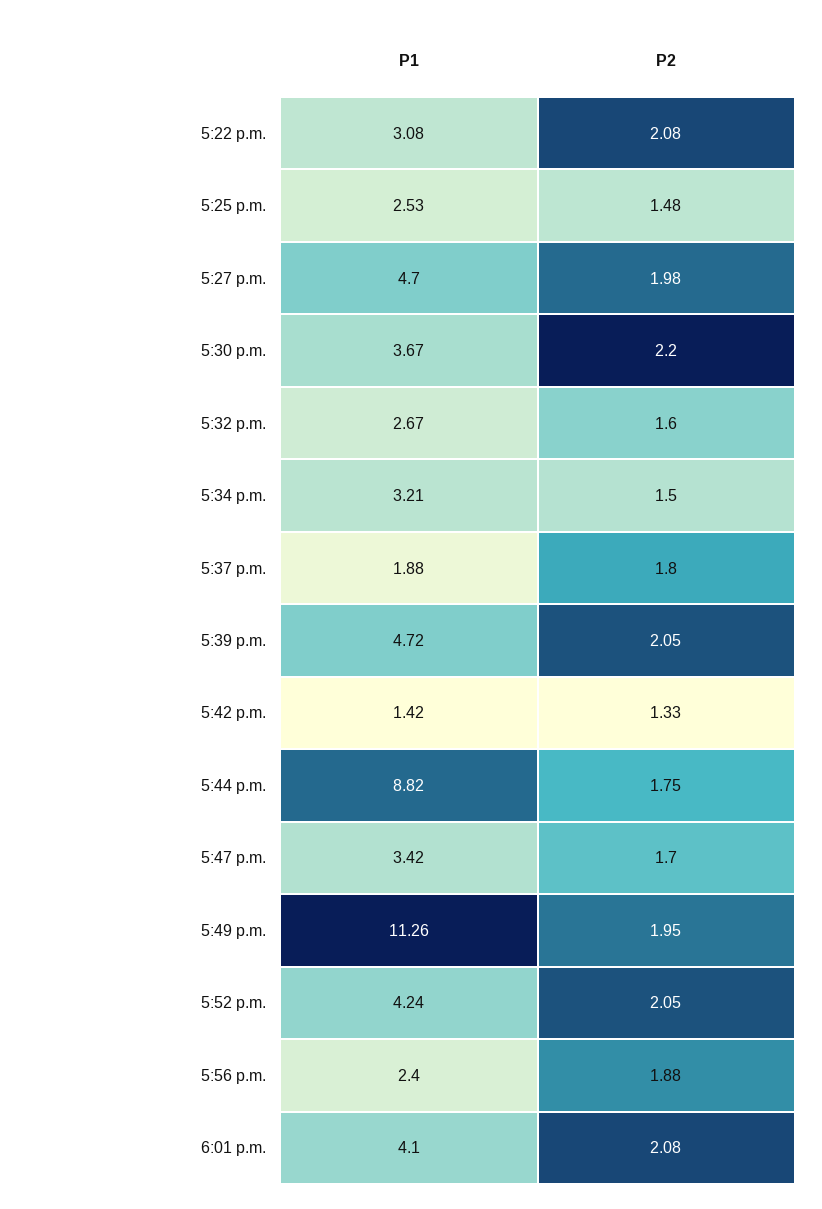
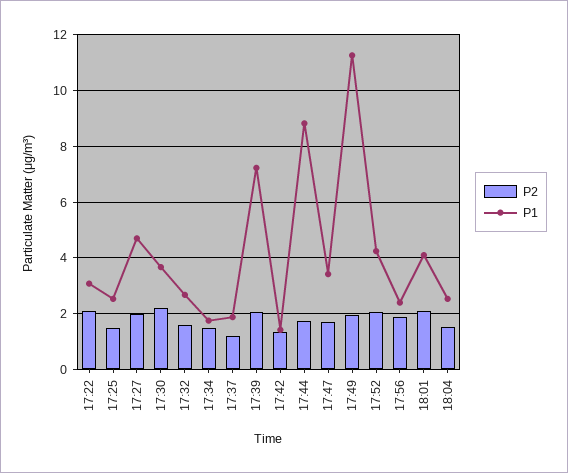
P1, 5:34 p.m.: 3.21 -> 1.75
P2, 5:37 p.m.: 1.8 -> 1.25
P1, 5:39 p.m.: 4.72 -> 7.25
P2, 18:04: none -> 1.5
P1, 18:04: none -> 2.5

